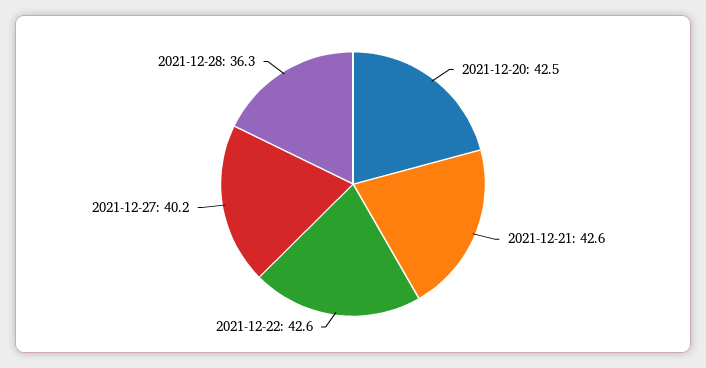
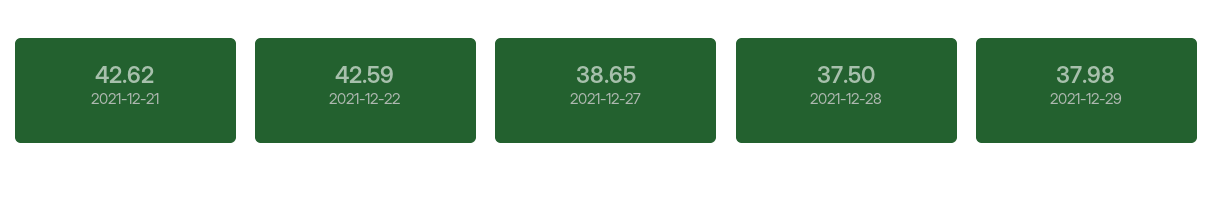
2021-12-20: 42.5 -> none
2021-12-27: 40.2 -> 38.65
2021-12-28: 36.3 -> 37.5
2021-12-29: none -> 37.98

